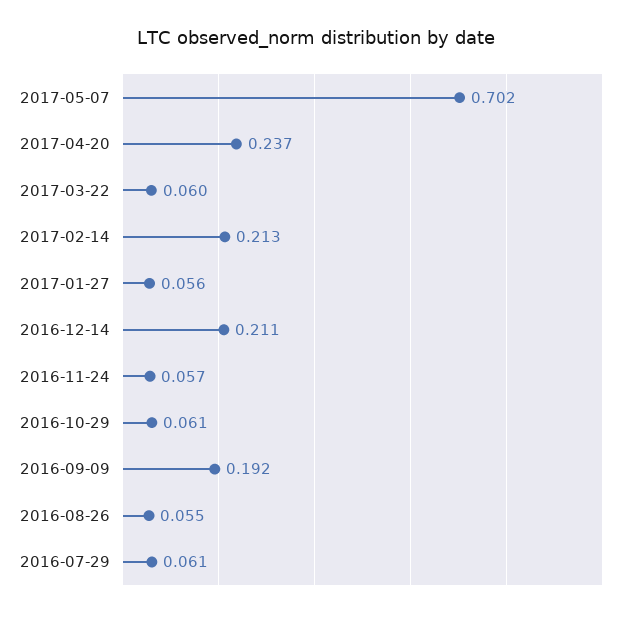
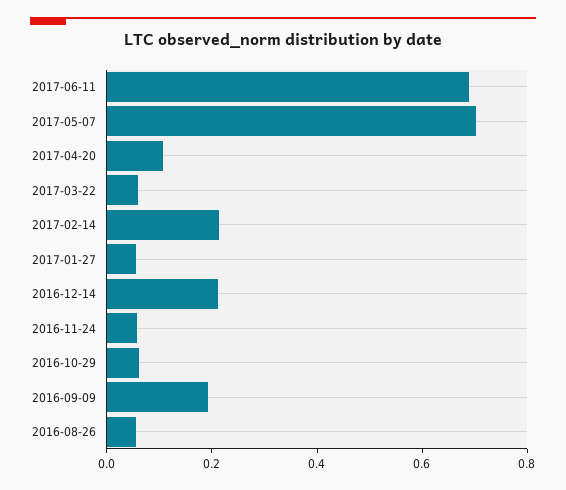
2017-04-20: 0.237 -> 0.1
2016-07-29: 0.061 -> none
2017-06-11: none -> 0.7

